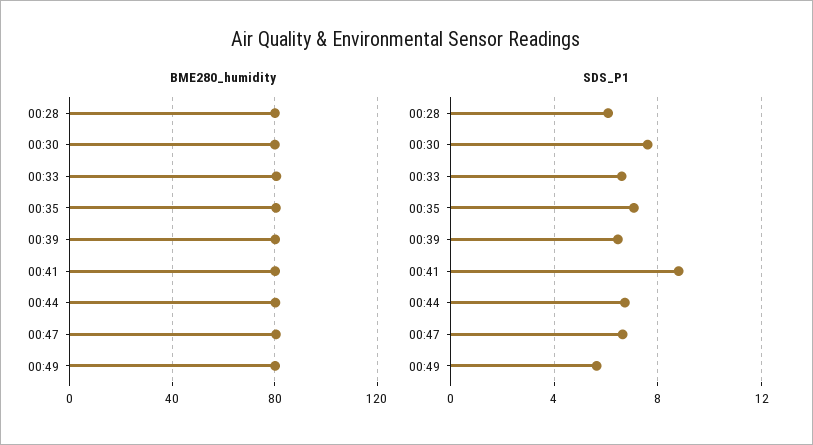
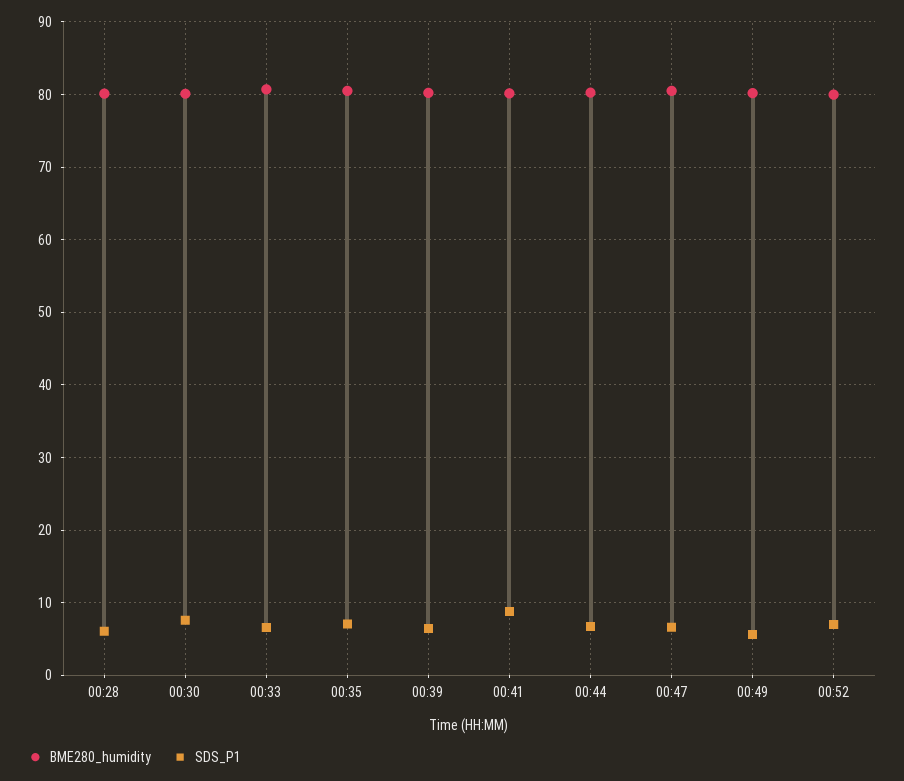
BME280_humidity, 00:52: none -> 80
SDS_P1, 00:52: none -> 7

